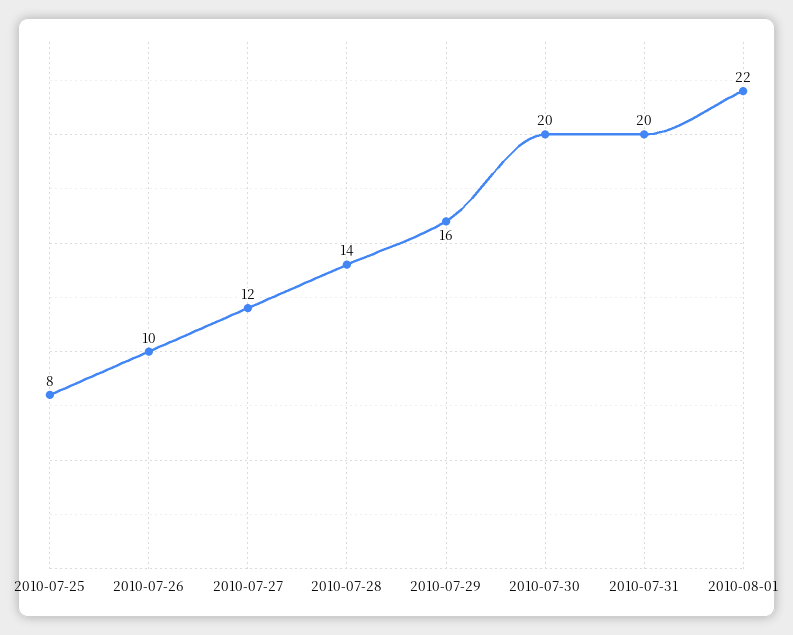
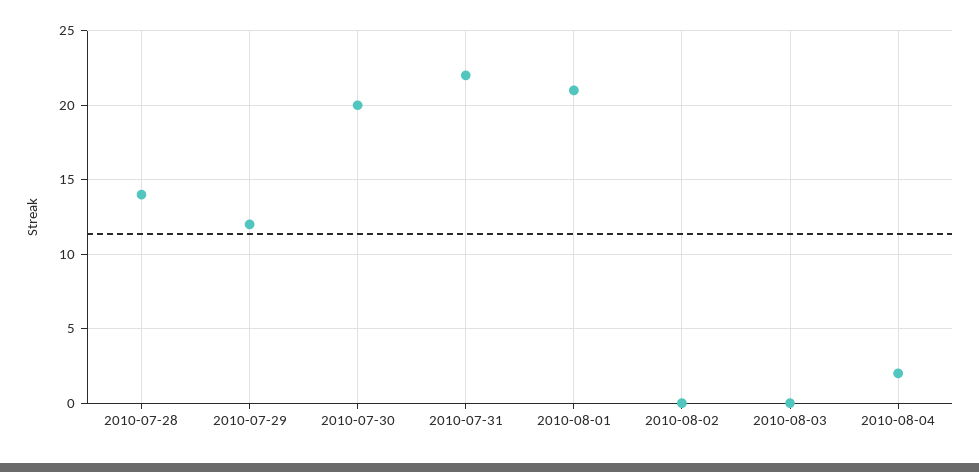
2010-07-25: 8 -> none
2010-07-26: 10 -> none
2010-07-27: 12 -> none
2010-07-29: 16 -> 12
2010-07-31: 20 -> 22
2010-08-01: 22 -> 21
2010-08-02: none -> 0
2010-08-03: none -> 0
2010-08-04: none -> 2

